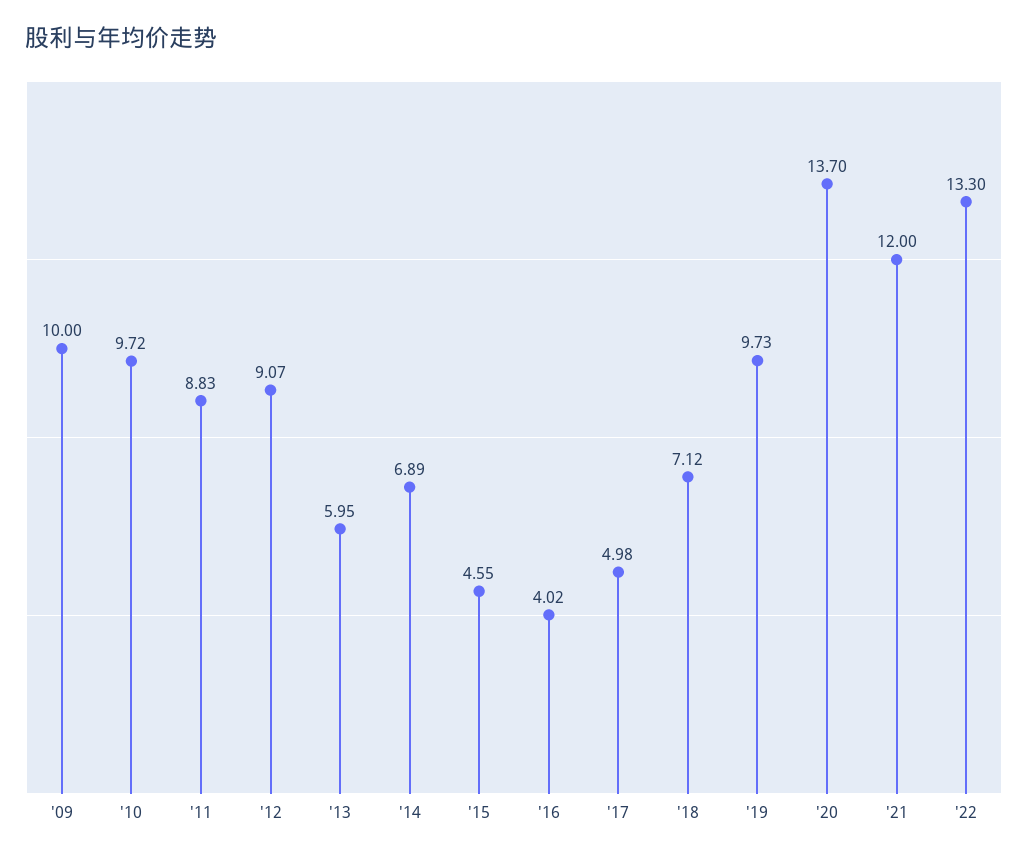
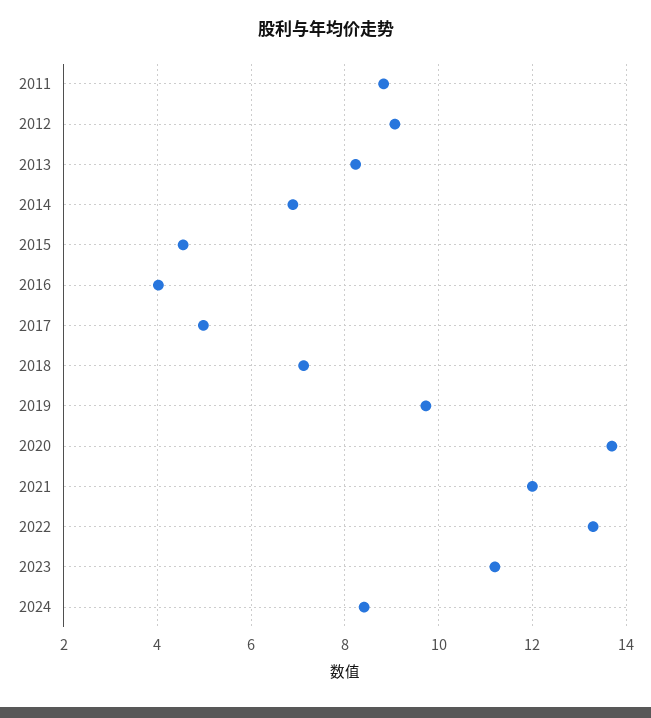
'09: 10 -> none
'10: 9.72 -> none
'13: 5.95 -> 8.2
2023: none -> 11.2
2024: none -> 8.4

